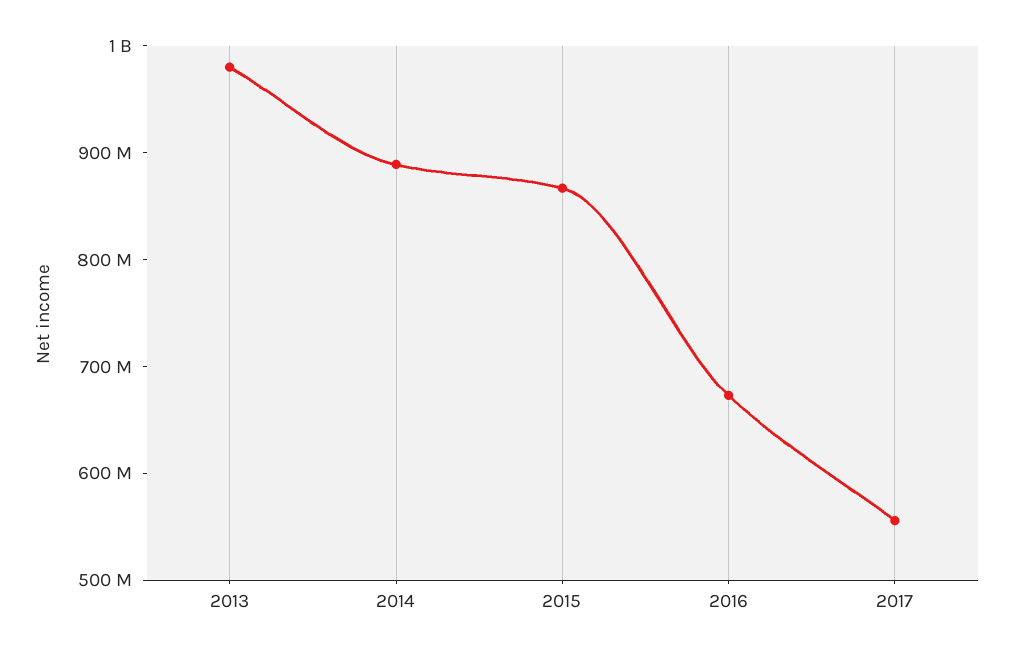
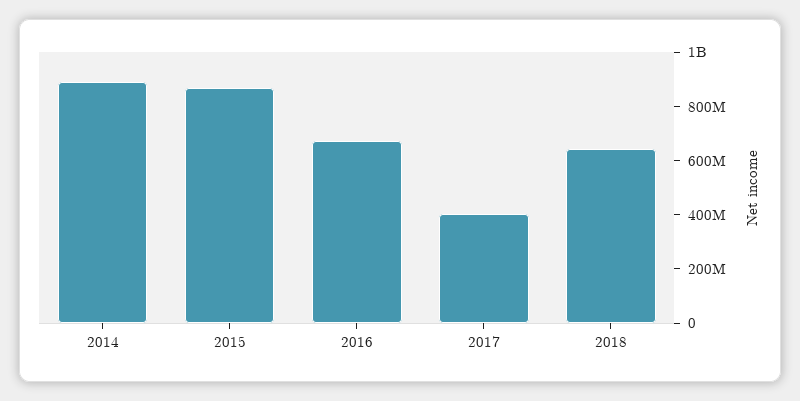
2013: 980000000 -> none
2017: 560000000 -> 400000000
2018: none -> 650000000

